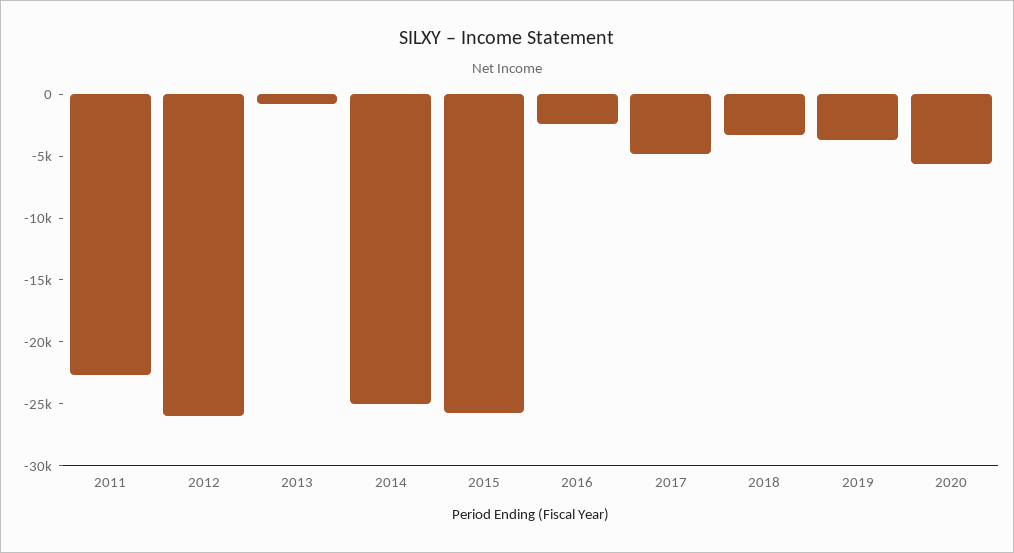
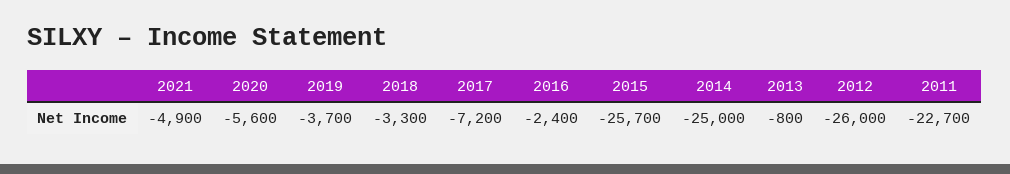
2017: -5000 -> -7200
2021: none -> -4900

